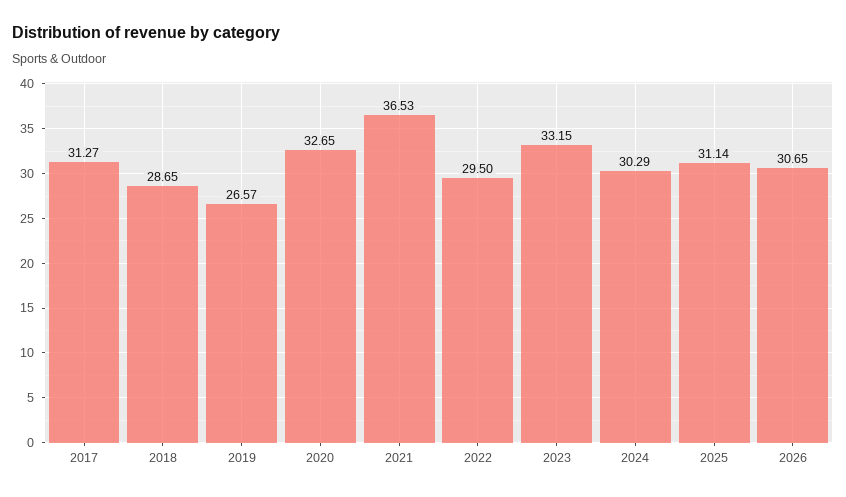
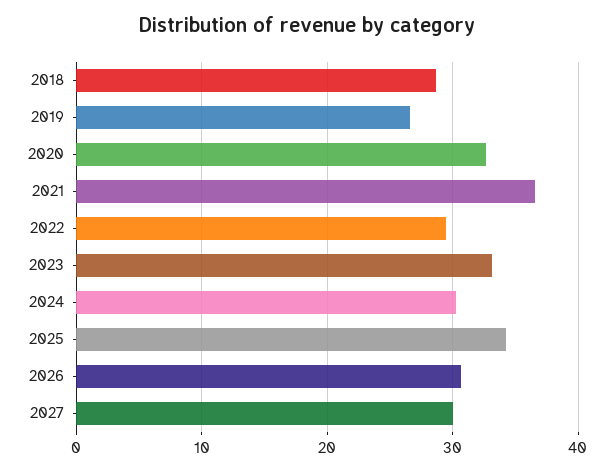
2017: 31.27 -> none
2025: 31.14 -> 34
2027: none -> 30

